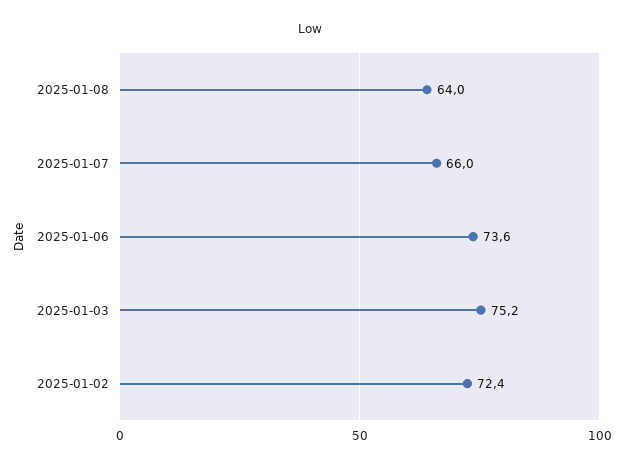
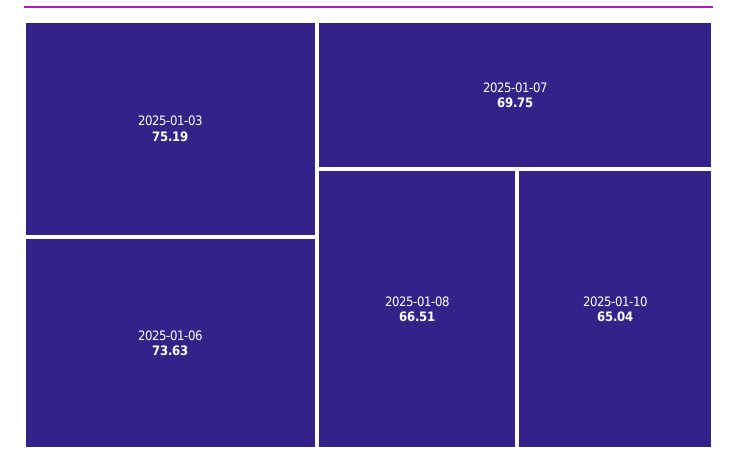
2025-01-08: 64 -> 66.51
2025-01-07: 66 -> 69.75
2025-01-02: 72.4 -> none
2025-01-10: none -> 65.04

